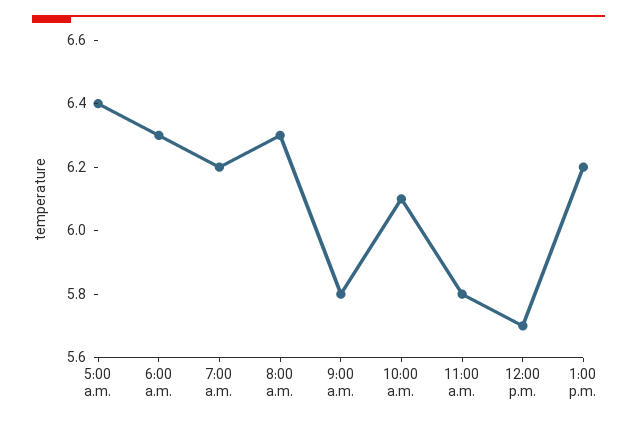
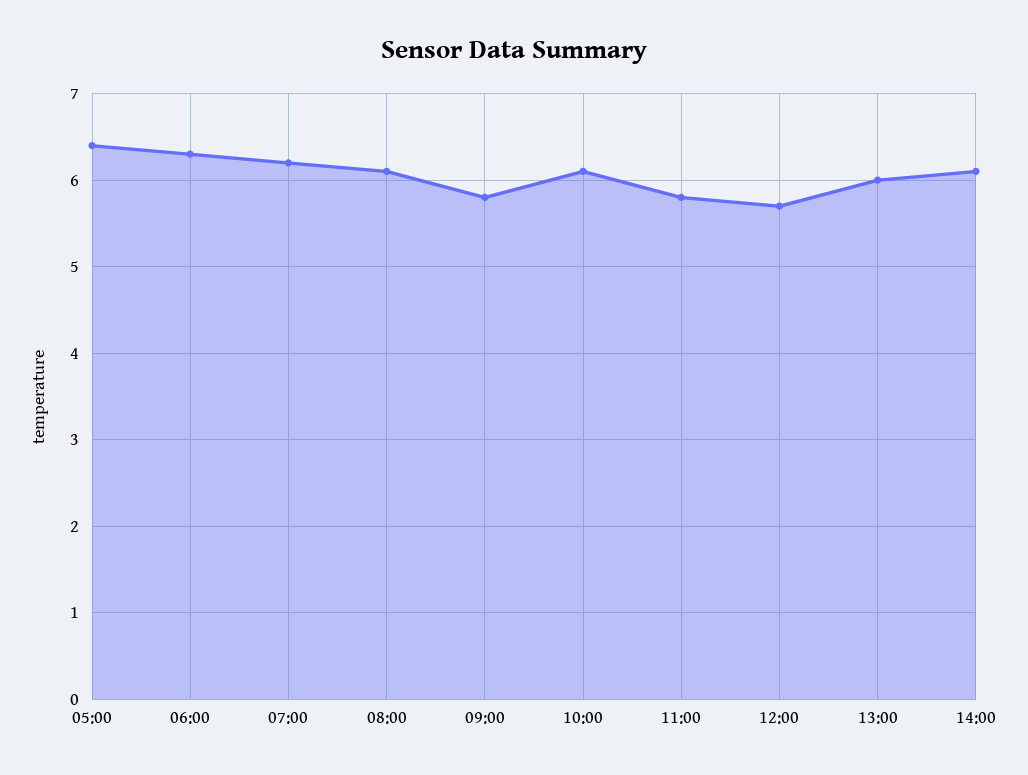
8:00 a.m.: 6.3 -> 6.1
1:00 p.m.: 6.2 -> 6
14:00: none -> 6.1

